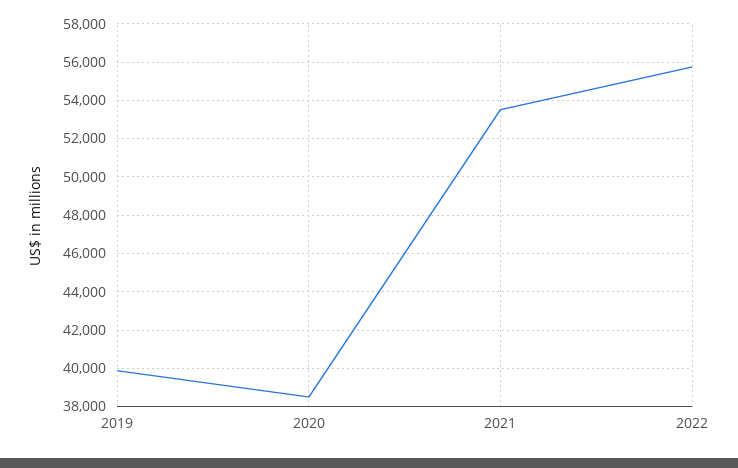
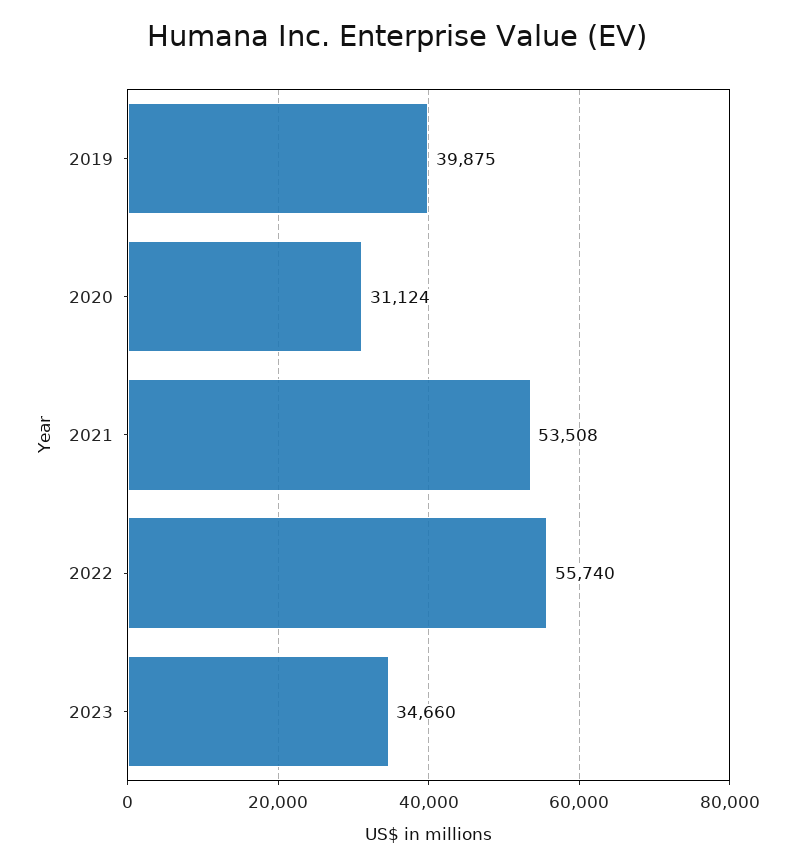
2020: 38500 -> 31124
2023: none -> 34660

